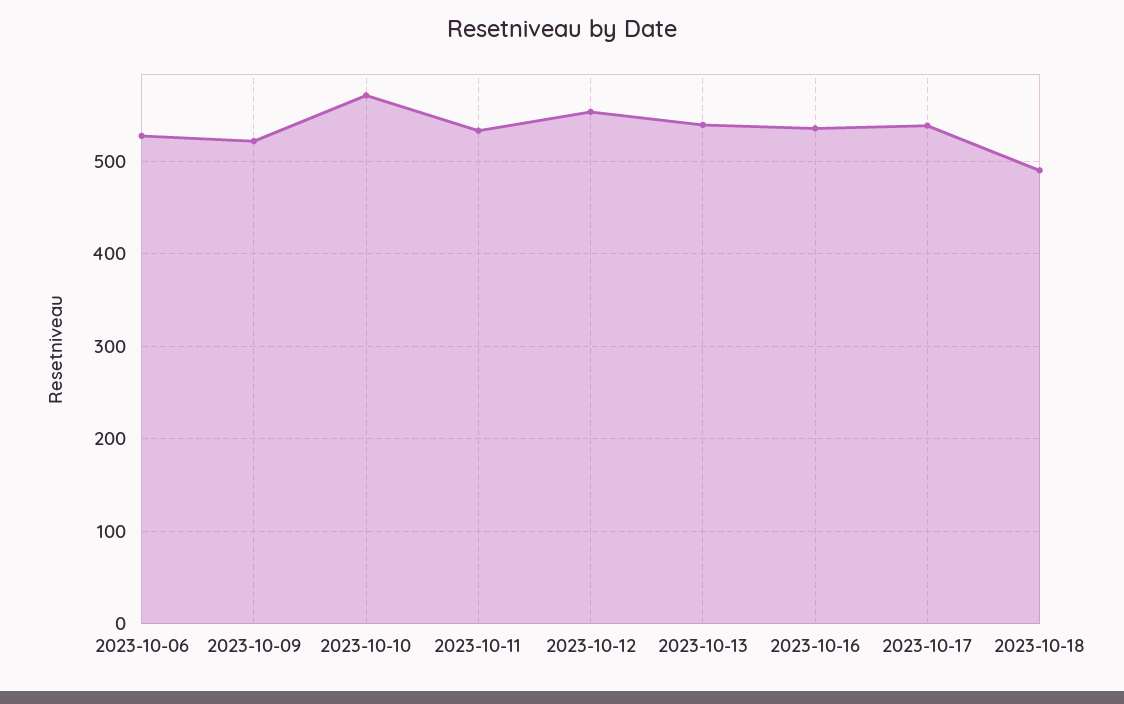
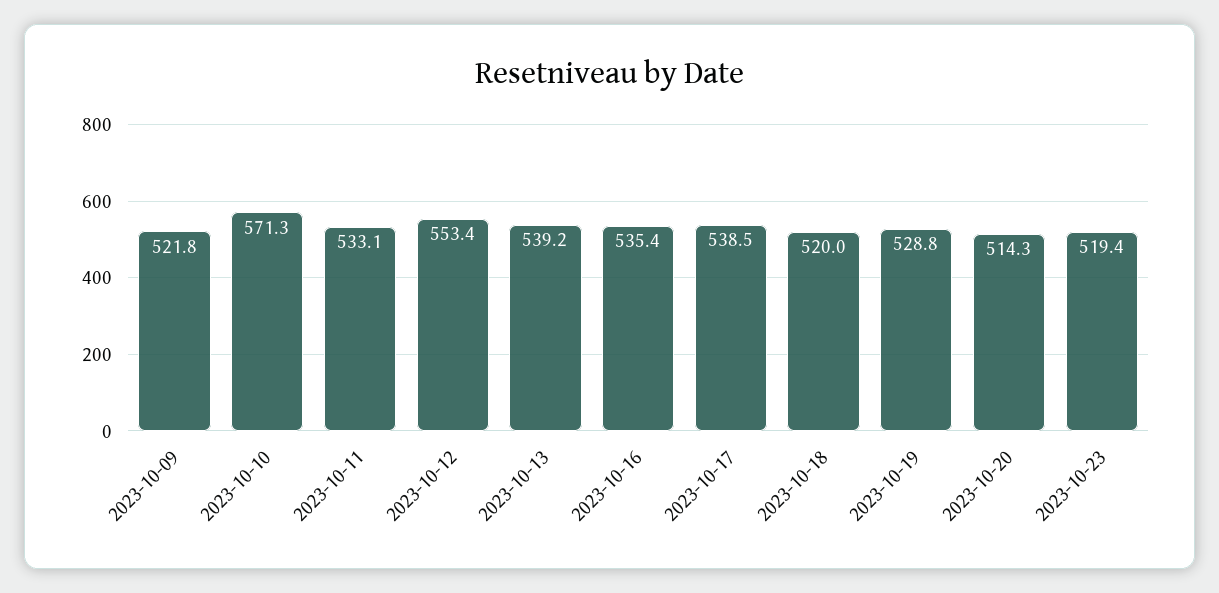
2023-10-06: 530 -> none
2023-10-18: 490 -> 520
2023-10-19: none -> 528.8
2023-10-20: none -> 514.3
2023-10-23: none -> 519.4

